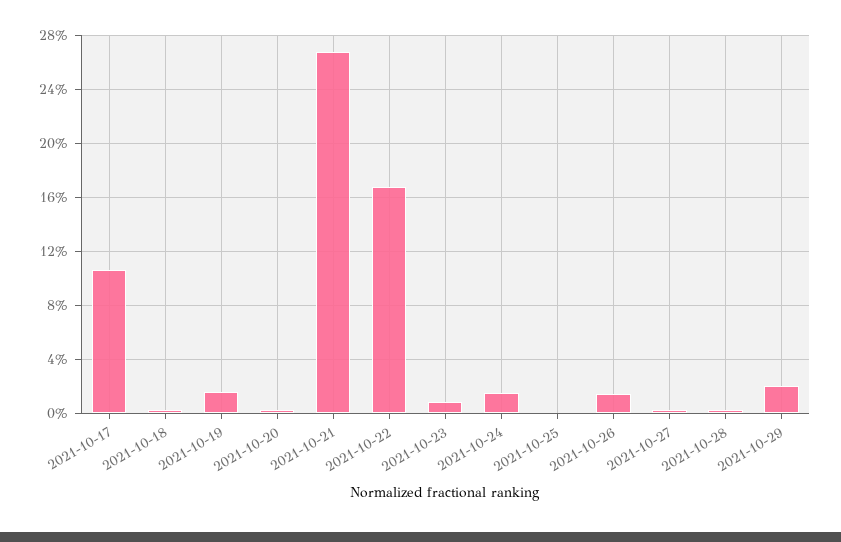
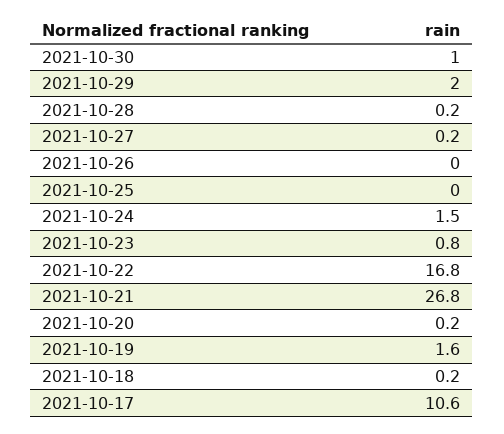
2021-10-26: 1.5 -> 0
2021-10-30: none -> 1

